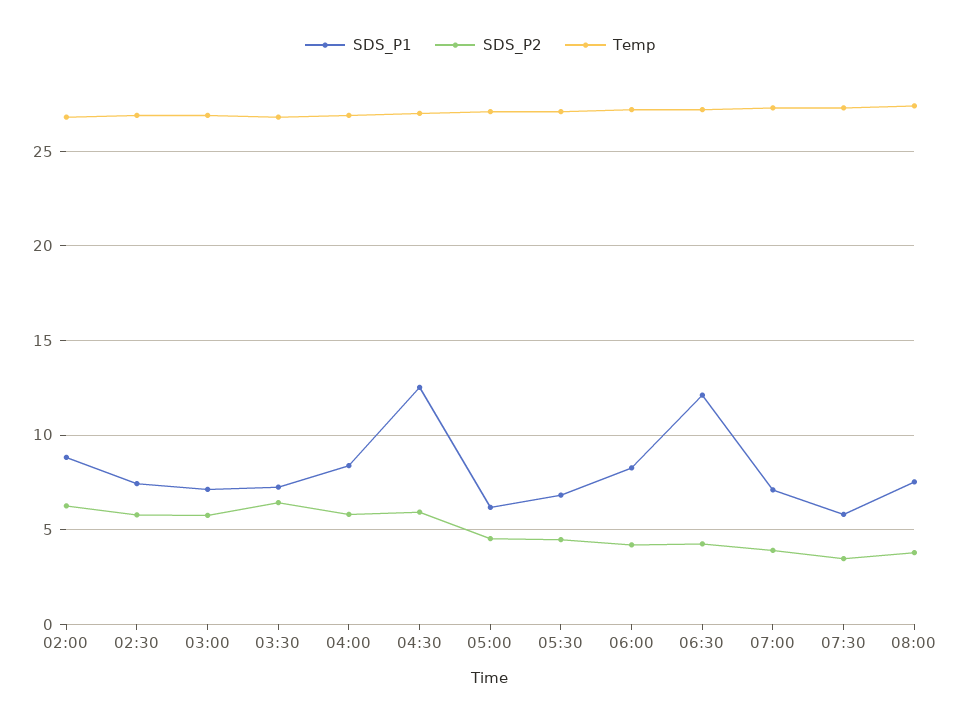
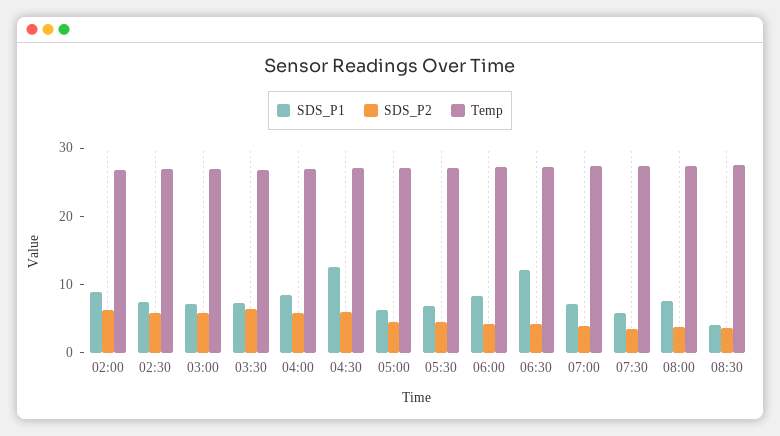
SDS_P1, 08:30: none -> 4
SDS_P2, 08:30: none -> 4
Temp, 08:30: none -> 28

